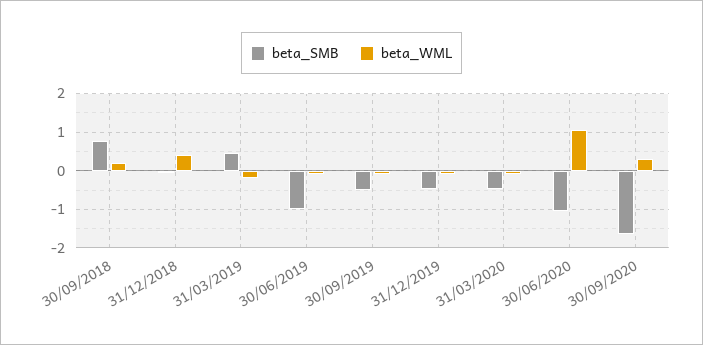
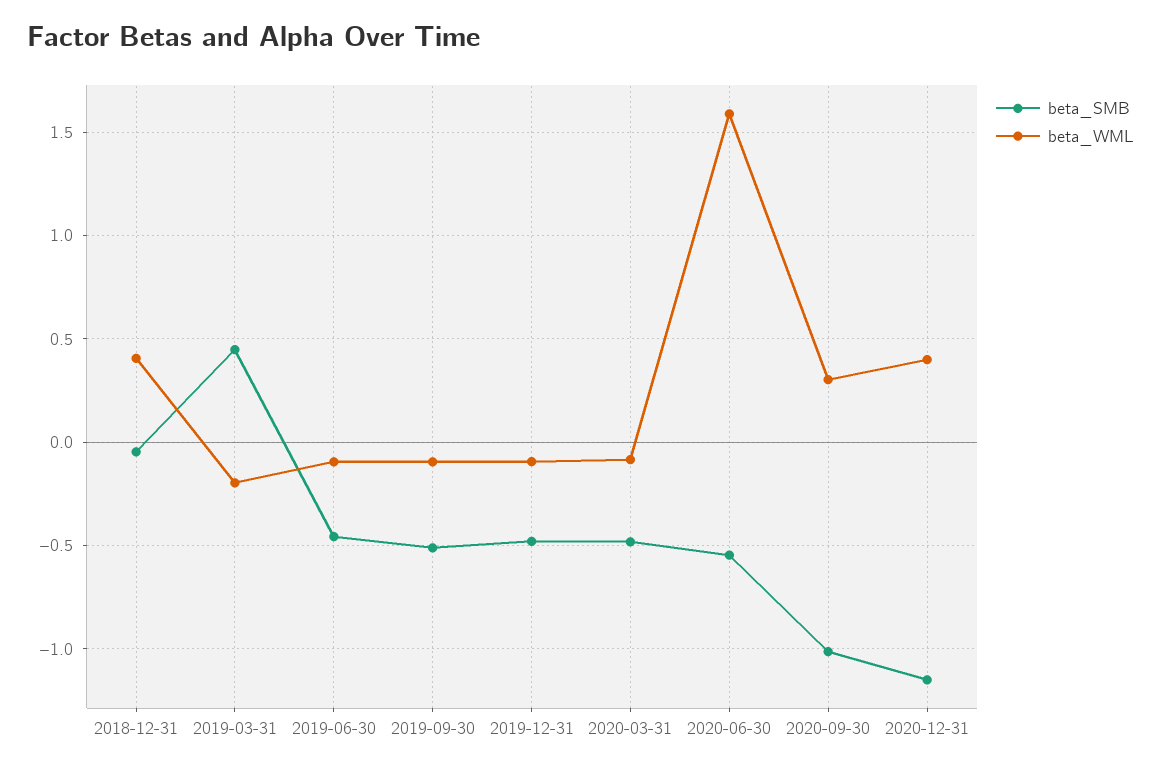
beta_SMB, 30/09/2018: 0.8 -> none
beta_WML, 30/09/2018: 0.2 -> none
beta_SMB, 30/06/2019: -1 -> -0.45
beta_SMB, 30/06/2020: -1 -> -0.55
beta_WML, 30/06/2020: 1 -> 1.6
beta_SMB, 30/09/2020: -1.6 -> -1
beta_SMB, 2020-12-31: none -> -1.15
beta_WML, 2020-12-31: none -> 0.4

